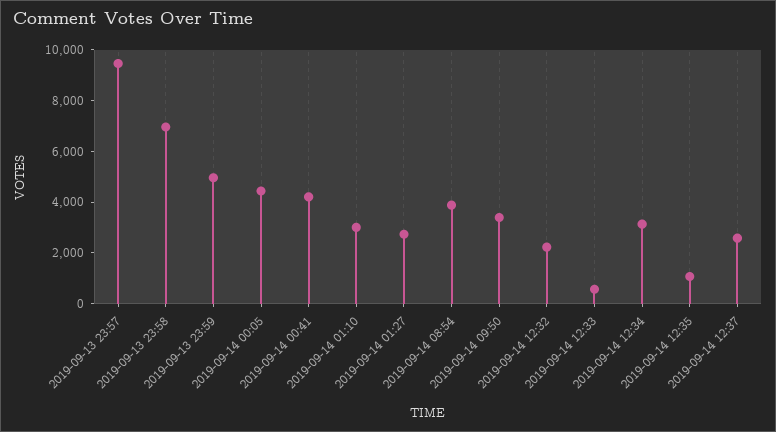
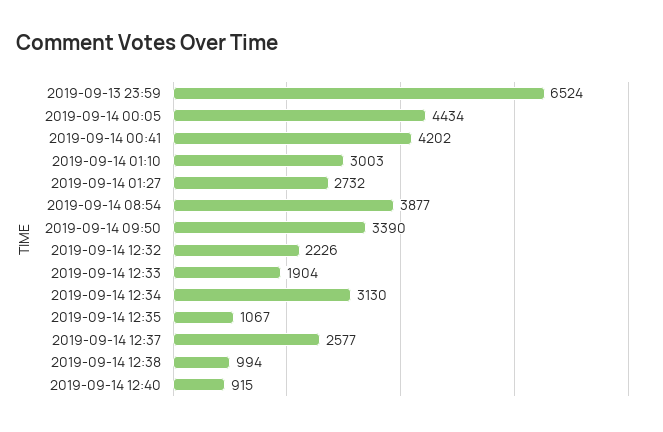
2019-09-13 23:57: 9500 -> none
2019-09-13 23:58: 7000 -> none
2019-09-13 23:59: 5000 -> 6524
2019-09-14 12:33: 500 -> 1904
2019-09-14 12:38: none -> 994
2019-09-14 12:40: none -> 915

